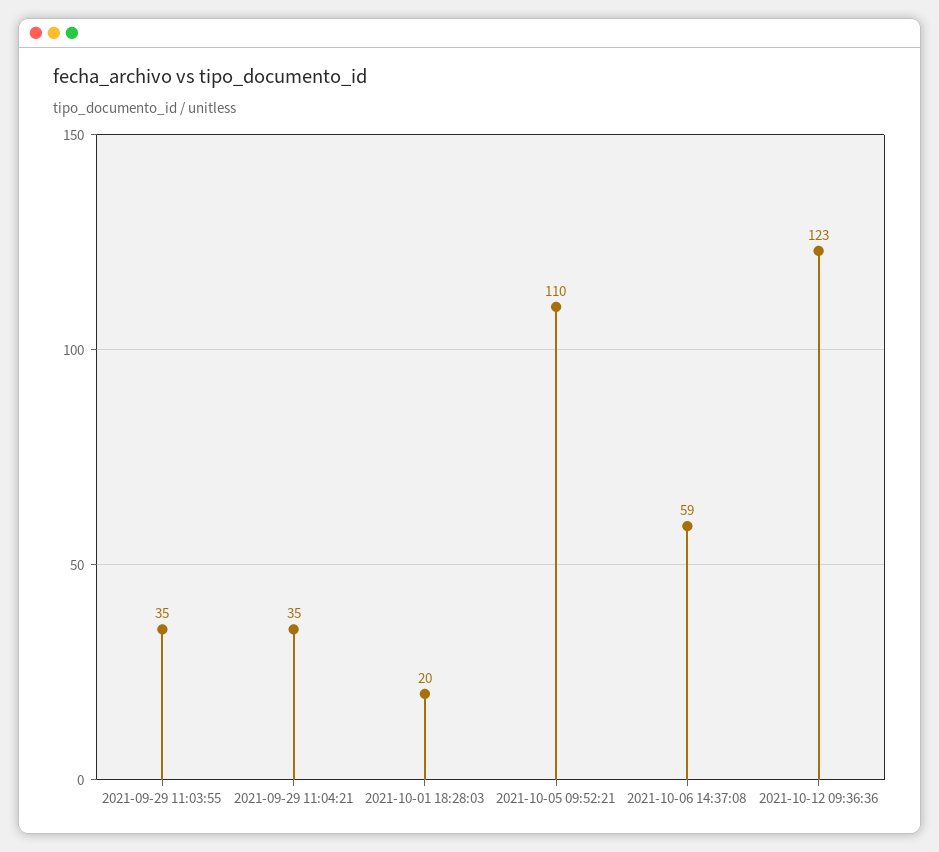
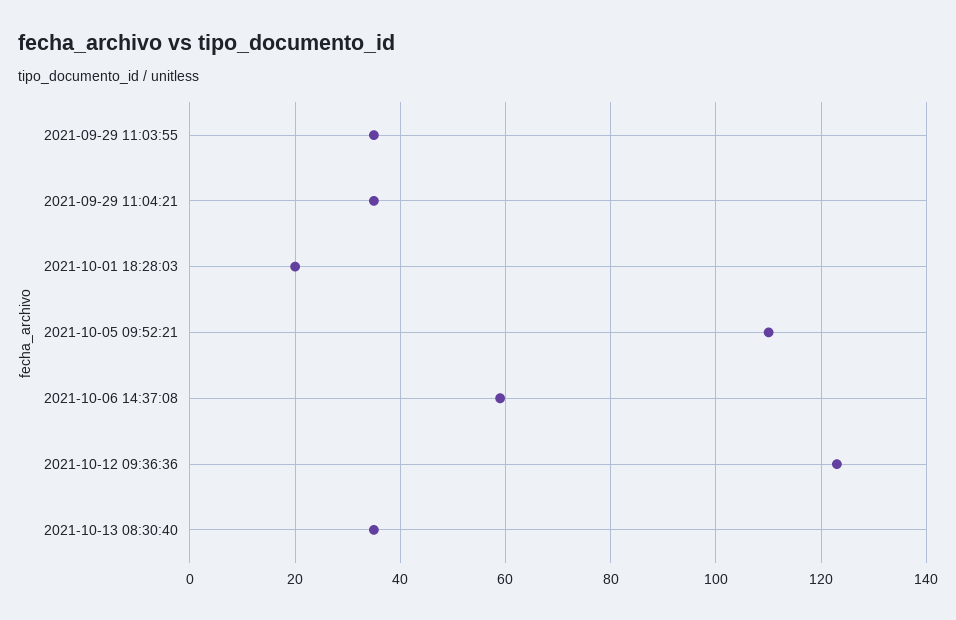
2021-10-13 08:30:40: none -> 35

